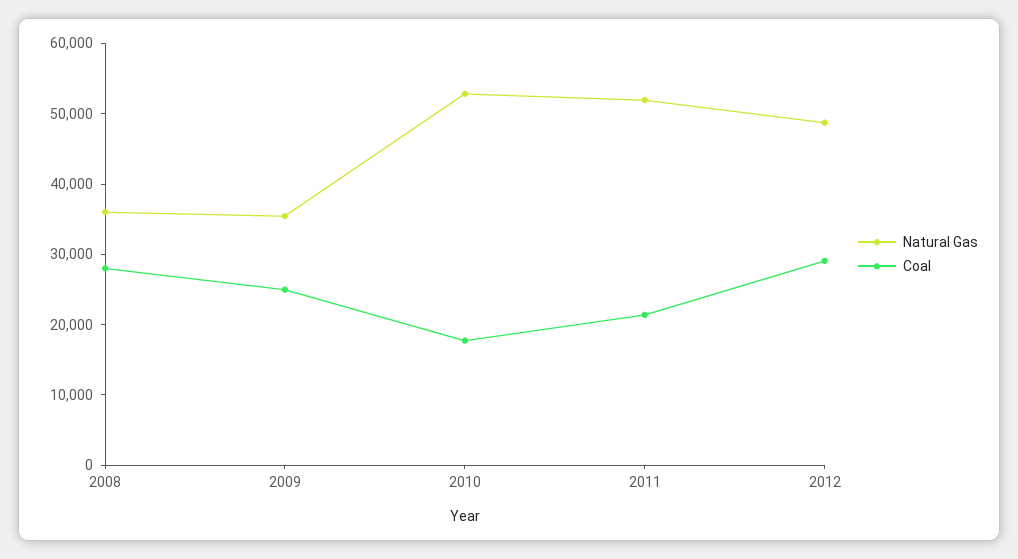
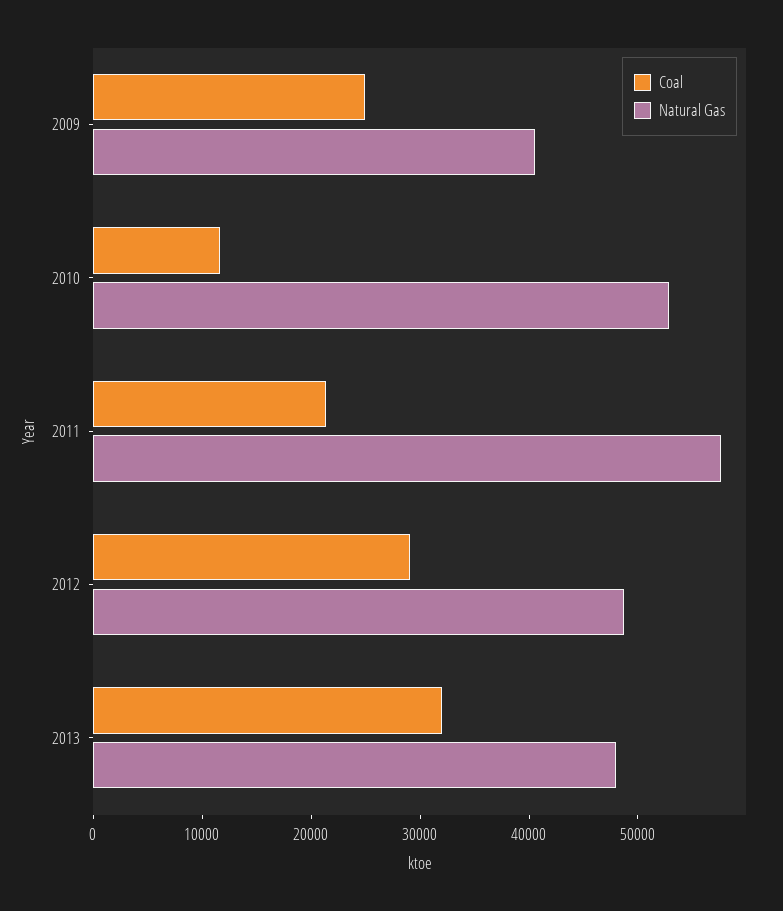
Natural Gas, 2008: 36000 -> none
Coal, 2008: 28000 -> none
Natural Gas, 2009: 36000 -> 40000
Coal, 2010: 18000 -> 12000
Natural Gas, 2011: 52000 -> 58000
Coal, 2013: none -> 32000
Natural Gas, 2013: none -> 48000

